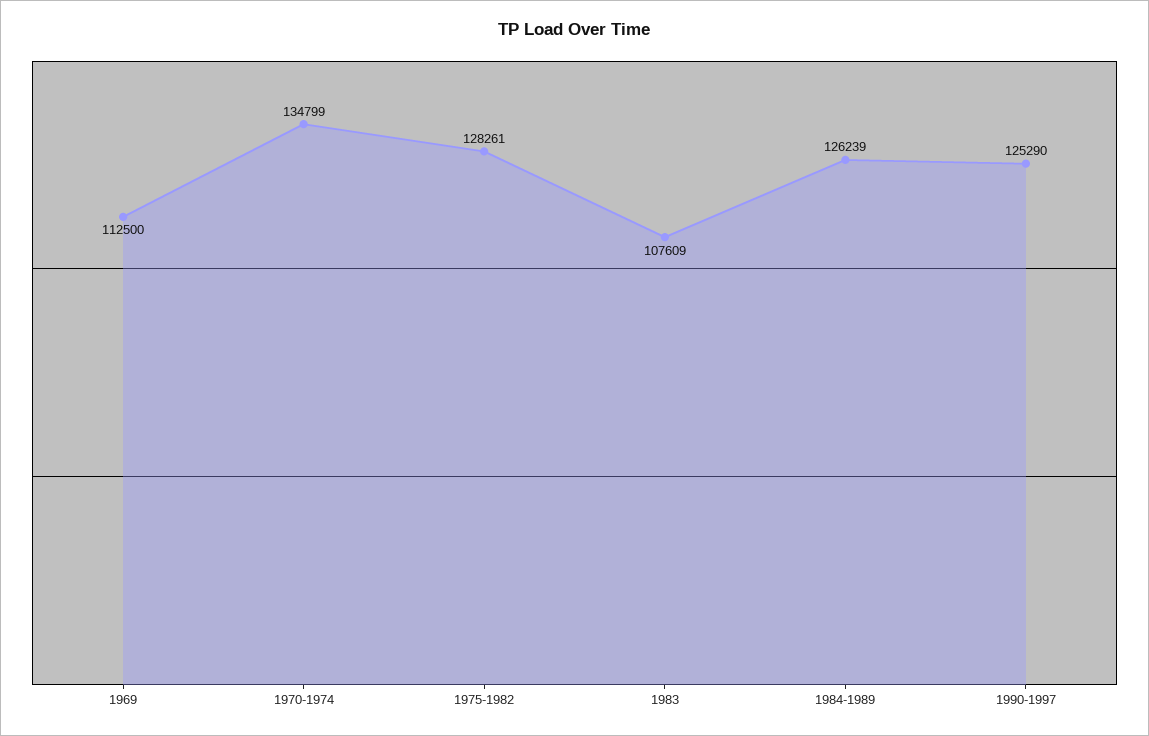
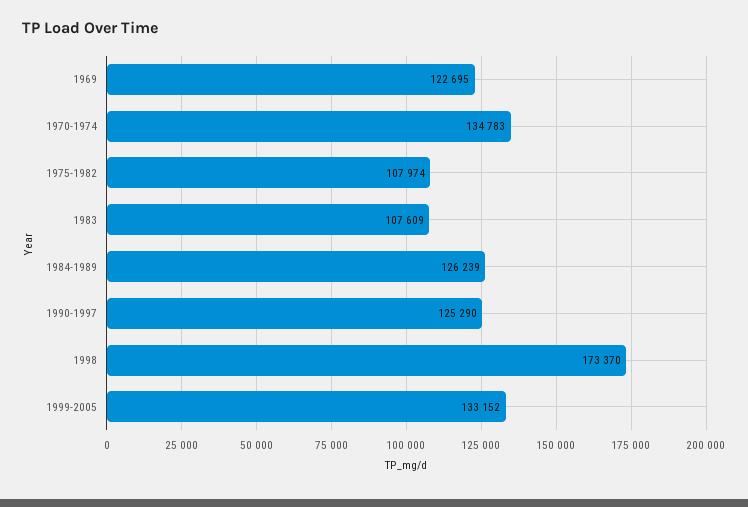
1969: 112500 -> 122695
1970-1974: 134799 -> 134783
1975-1982: 128261 -> 107974
1998: none -> 173370
1999-2005: none -> 133152

